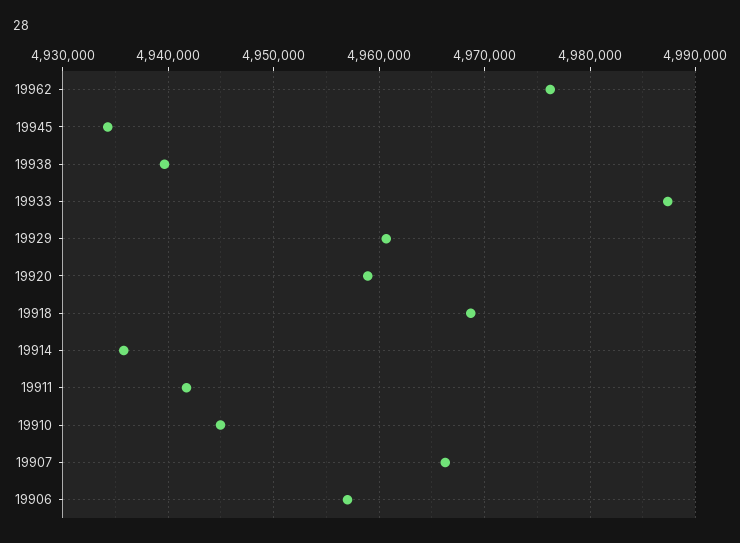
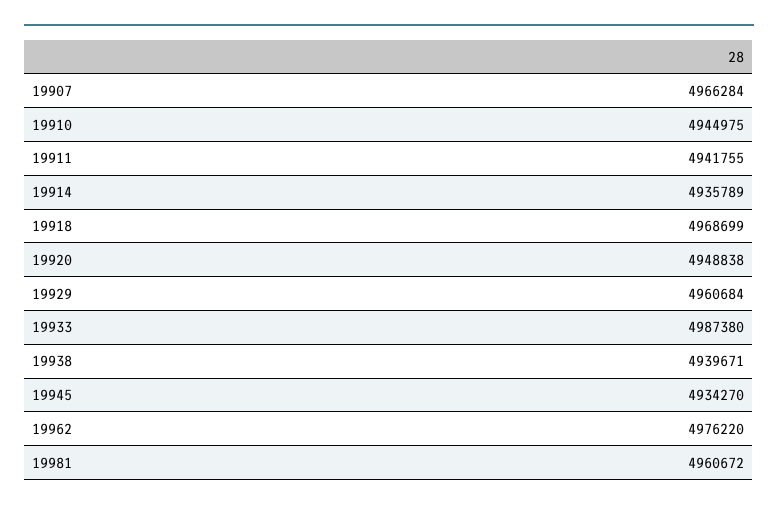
19920: 4959000 -> 4948838
19906: 4957000 -> none
19981: none -> 4960672

